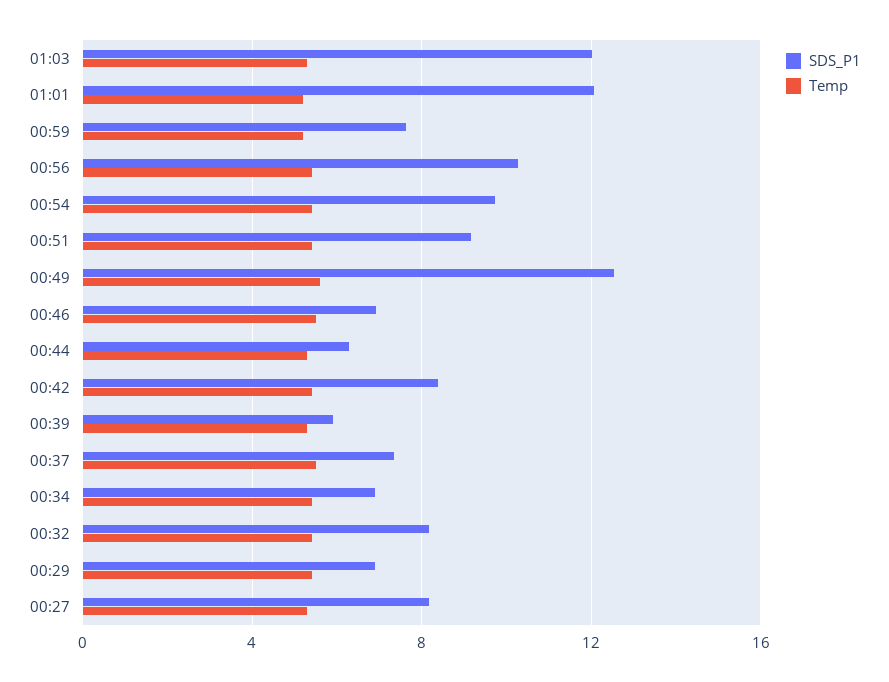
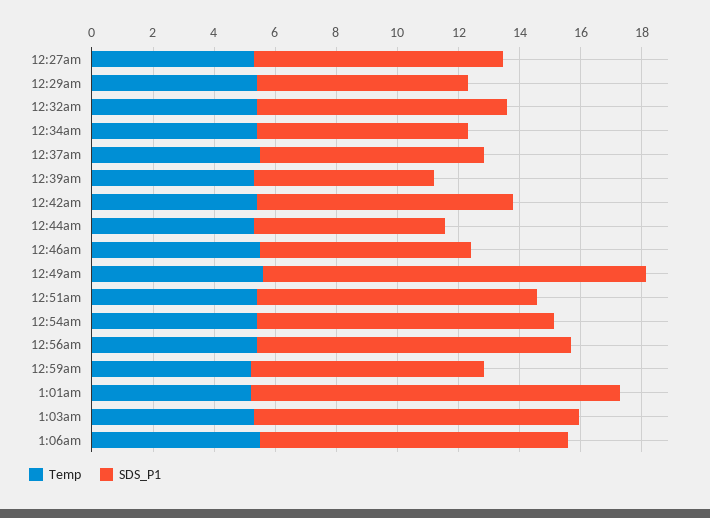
SDS_P1, 01:03: 12 -> 10.5
Temp, 1:06am: none -> 5.5
SDS_P1, 1:06am: none -> 10

